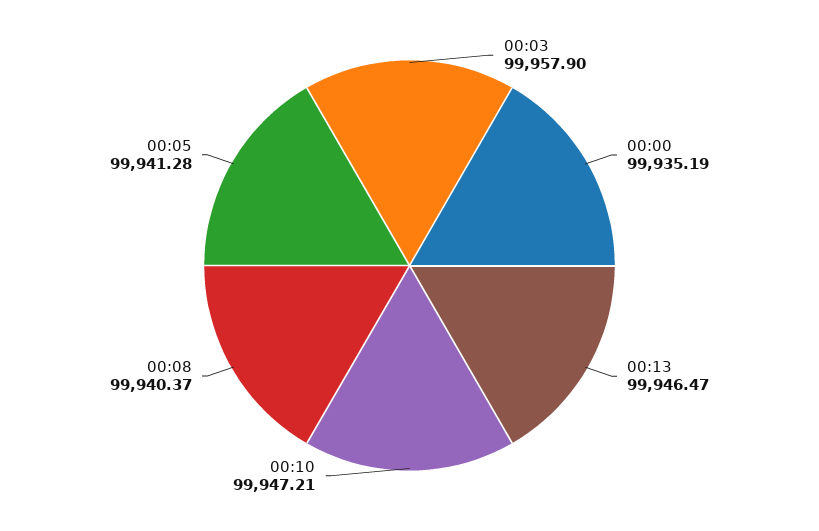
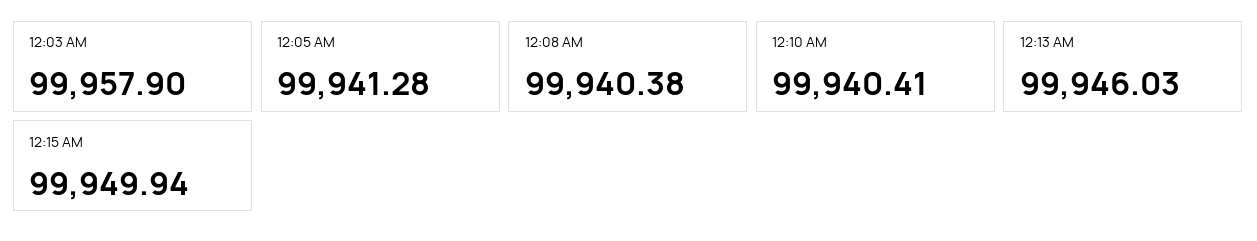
00:00: 99935.19 -> none
00:13: 99946.47 -> 99946.03
00:10: 99947.21 -> 99940.41
00:08: 99940.37 -> 99940.38
12:15 AM: none -> 99949.94

